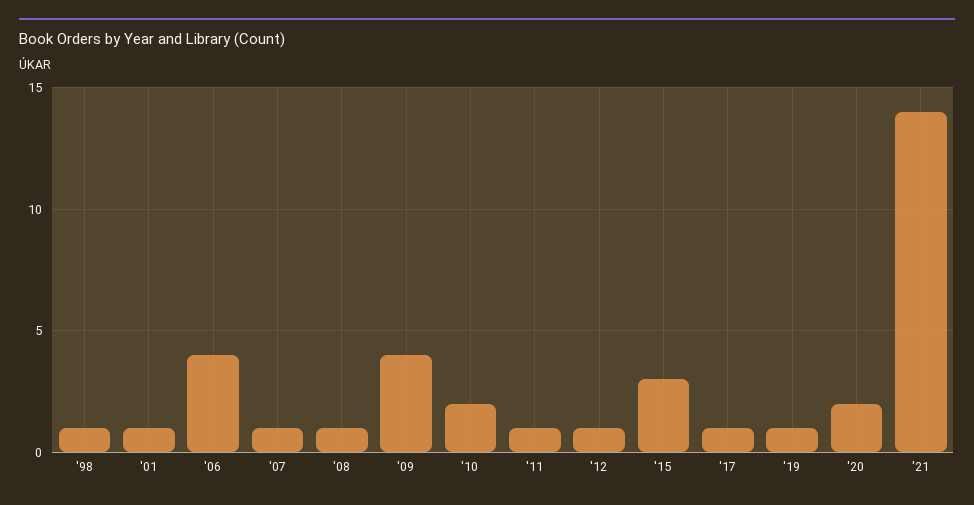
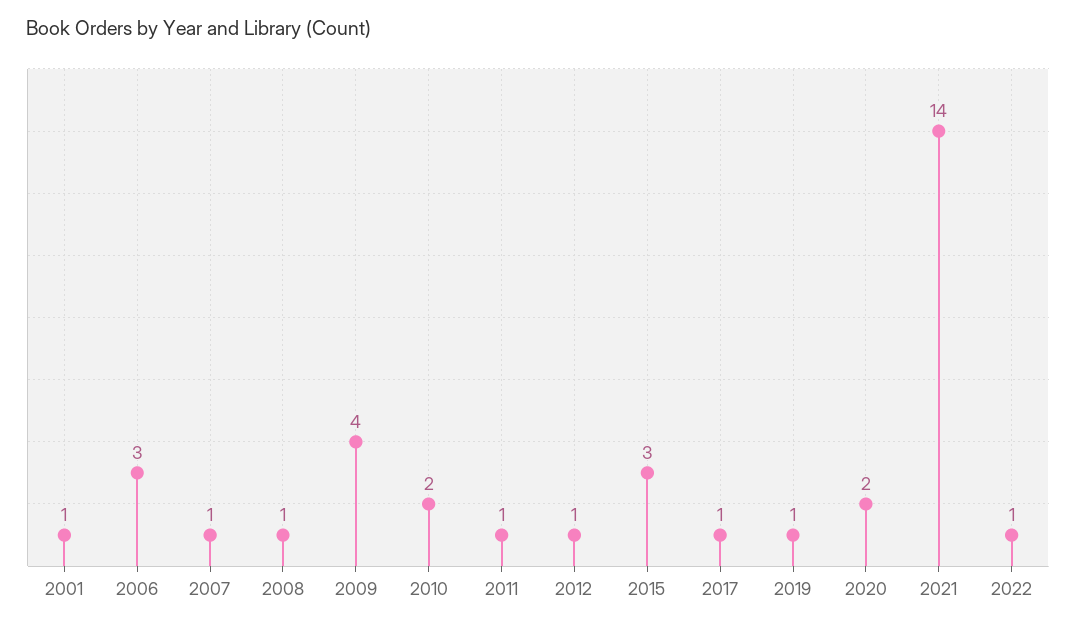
'98: 1 -> none
'06: 4 -> 3
2022: none -> 1

